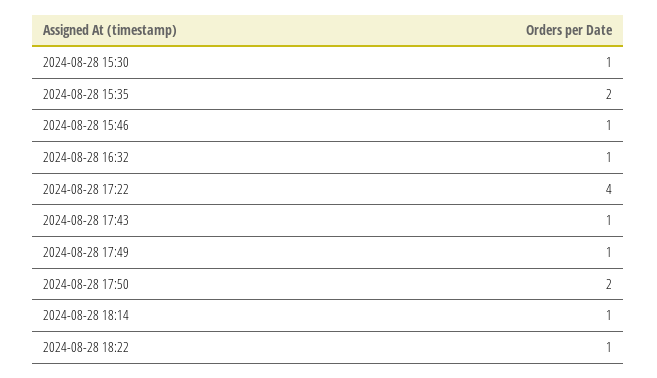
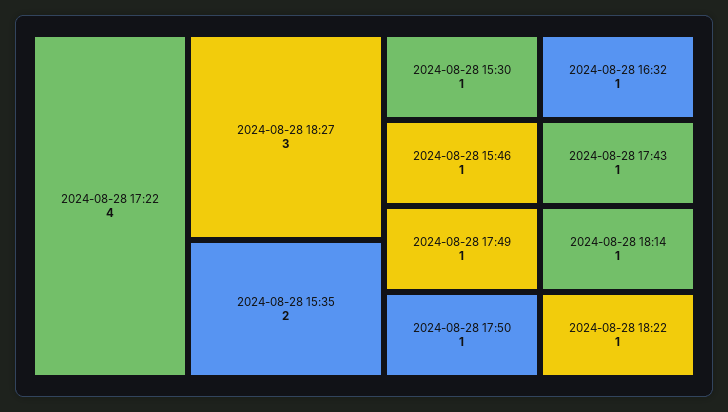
2024-08-28 17:50: 2 -> 1
2024-08-28 18:27: none -> 3

